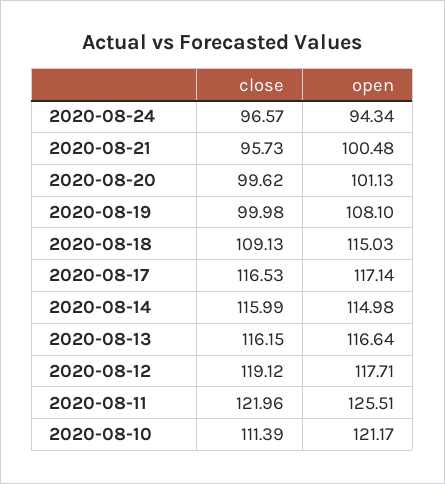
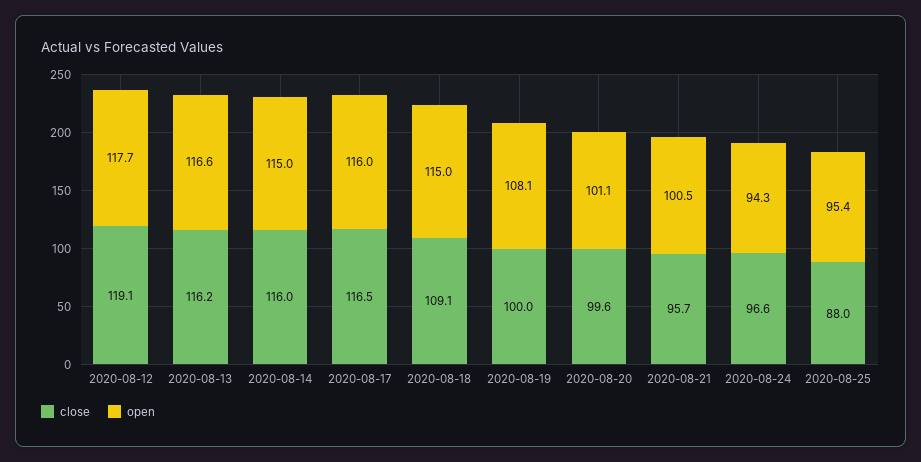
open, 2020-08-17: 117.14 -> 116
close, 2020-08-11: 121.96 -> none
open, 2020-08-11: 125.51 -> none
close, 2020-08-10: 111.39 -> none
open, 2020-08-10: 121.17 -> none
close, 2020-08-25: none -> 88
open, 2020-08-25: none -> 95.4

